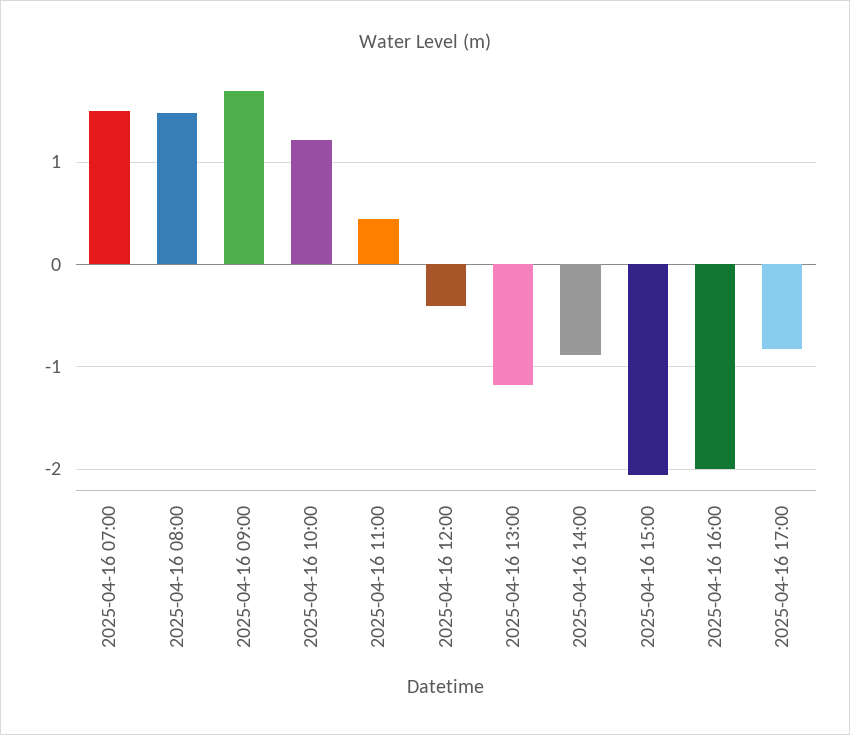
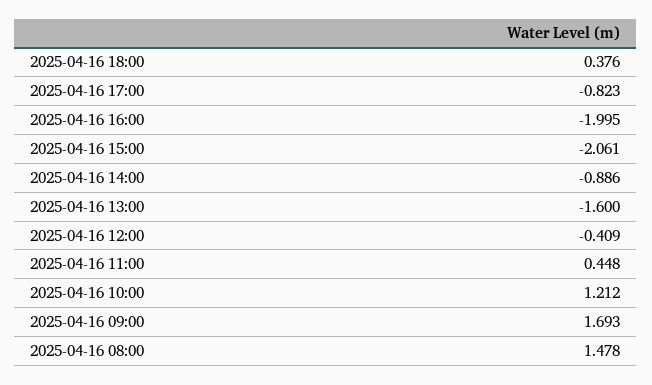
2025-04-16 07:00: 1.5 -> none
2025-04-16 13:00: -1.2 -> -1.6
2025-04-16 18:00: none -> 0.376

